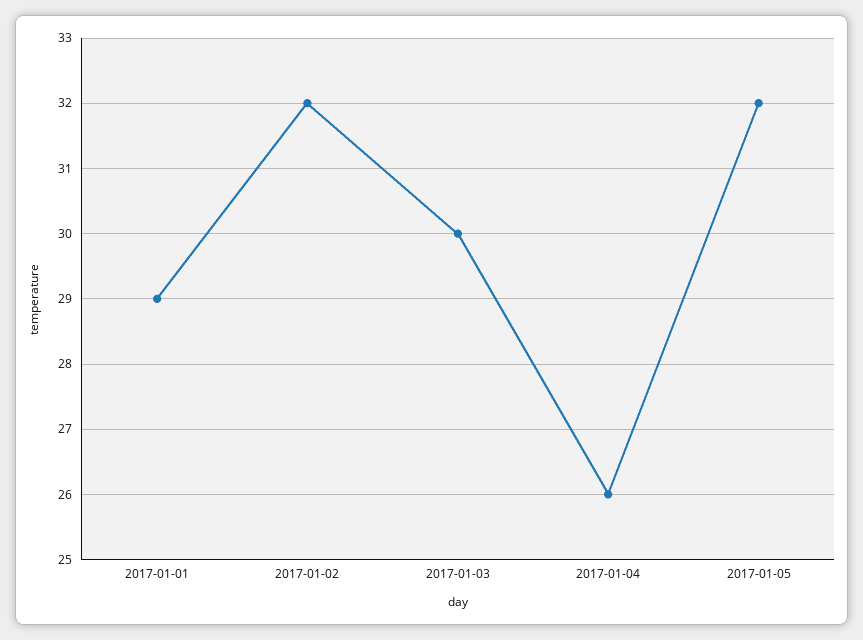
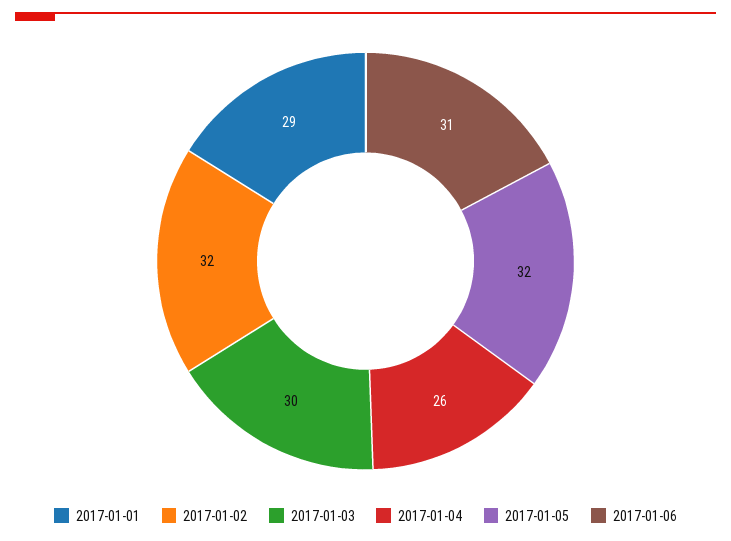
2017-01-06: none -> 31

